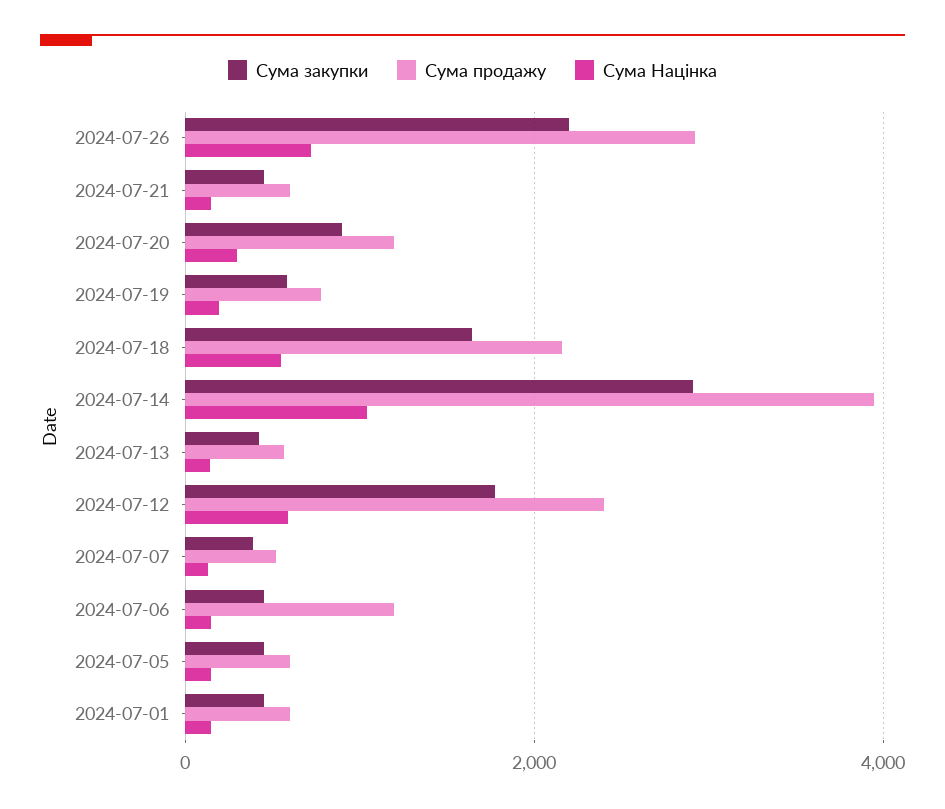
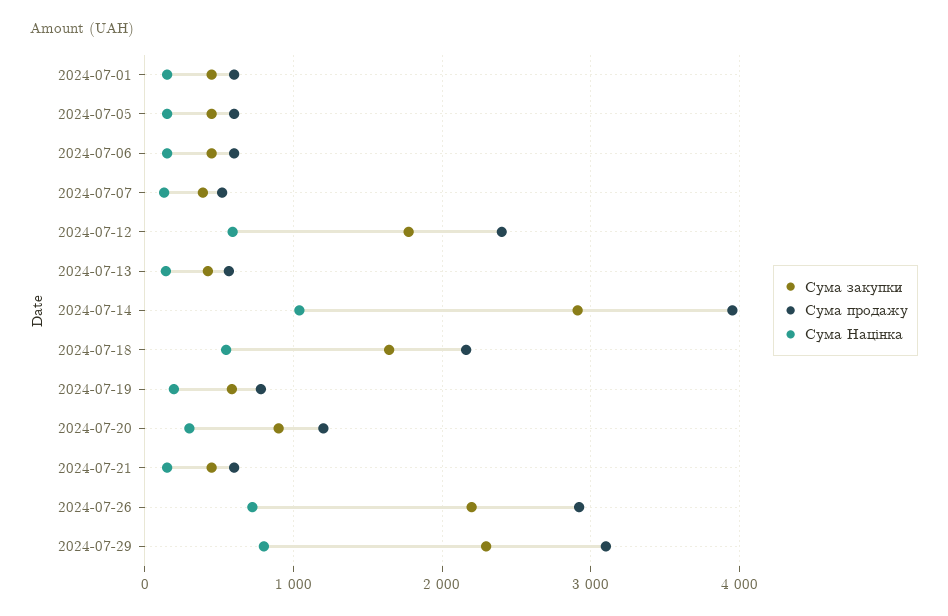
Сума продажу, 2024-07-06: 1200 -> 600
Сума закупки, 2024-07-29: none -> 2300
Сума продажу, 2024-07-29: none -> 3100
Сума Націнка, 2024-07-29: none -> 800

